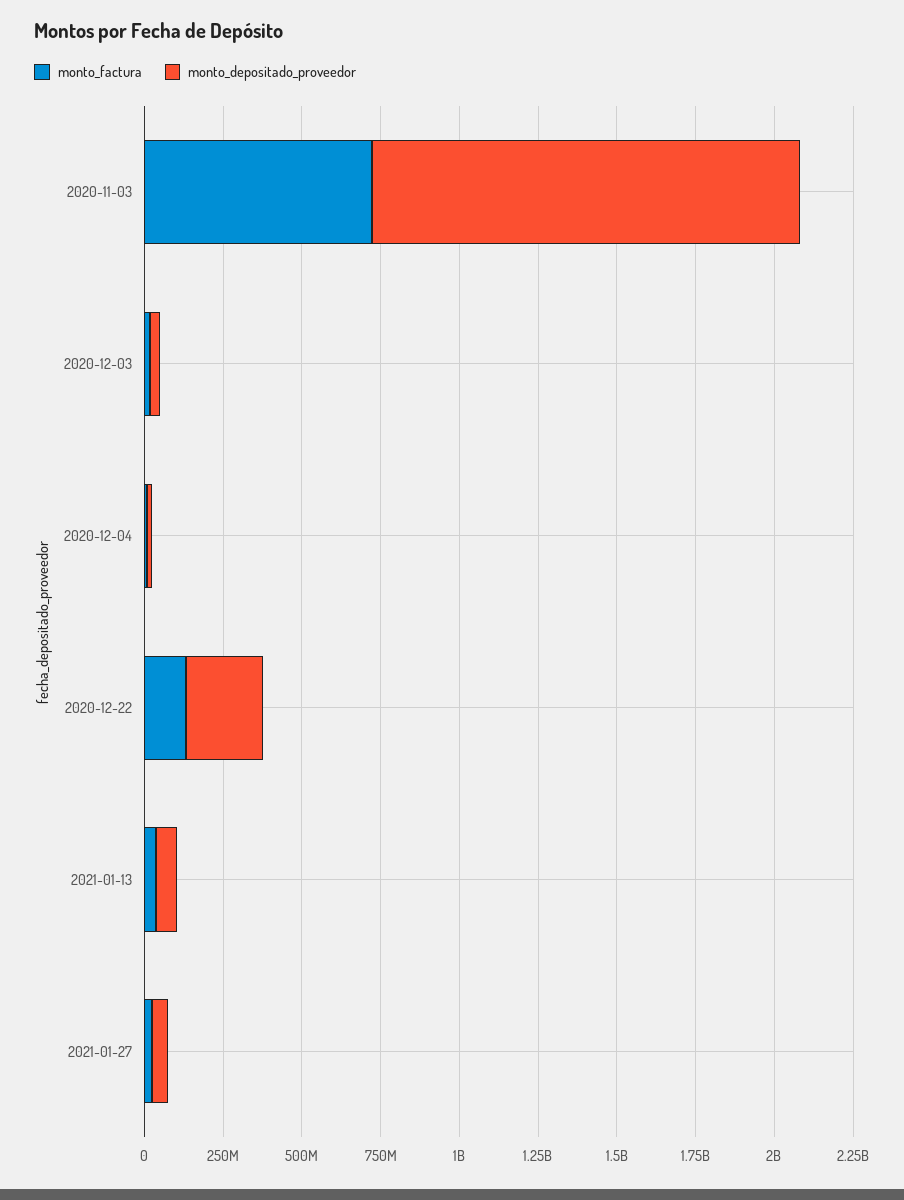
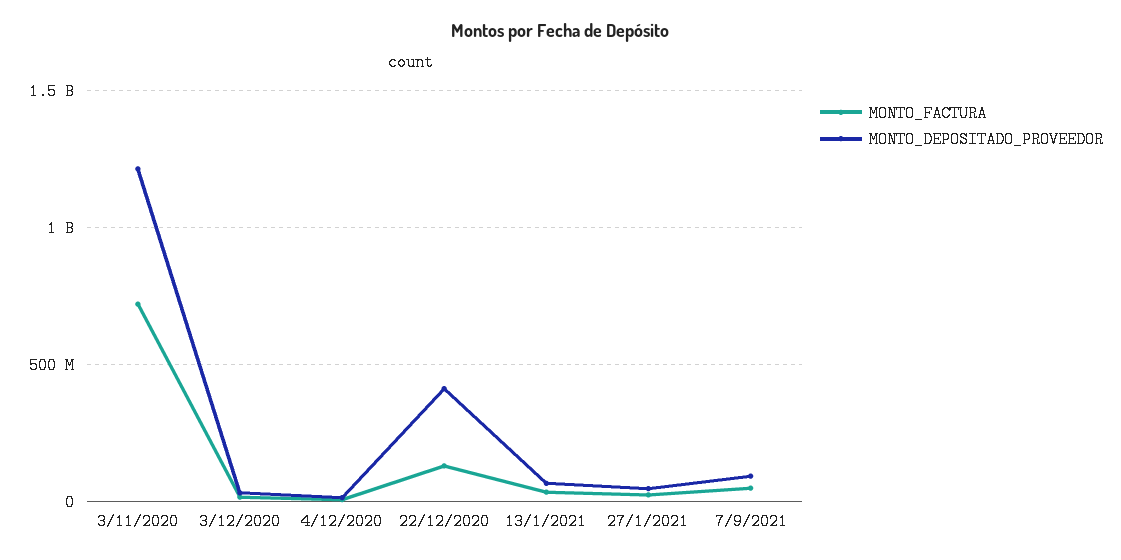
monto_depositado_proveedor, 2020-11-03: 1350000000 -> 1200000000
monto_depositado_proveedor, 2020-12-22: 250000000 -> 400000000
monto_factura, 7/9/2021: none -> 50000000
monto_depositado_proveedor, 7/9/2021: none -> 100000000

